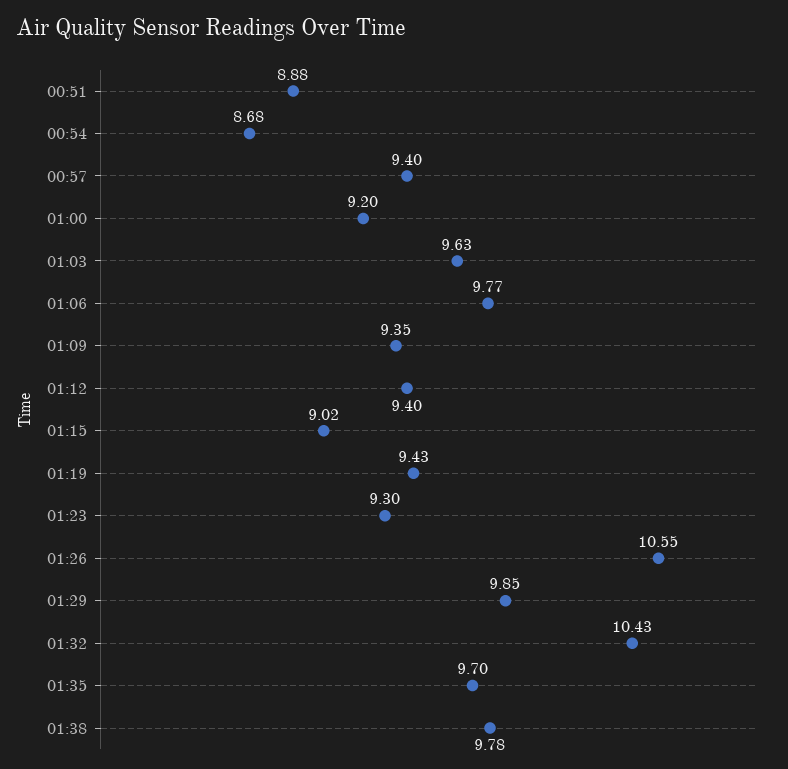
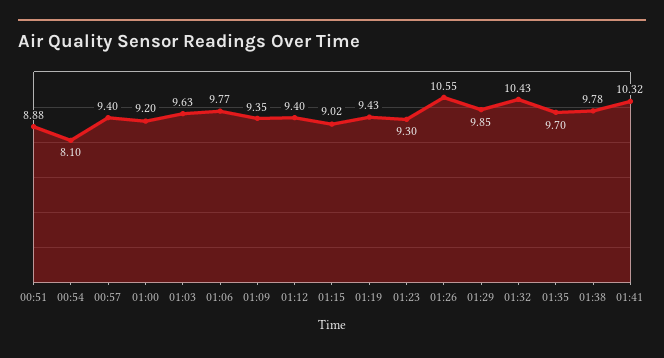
00:54: 8.68 -> 8.1
01:41: none -> 10.32

